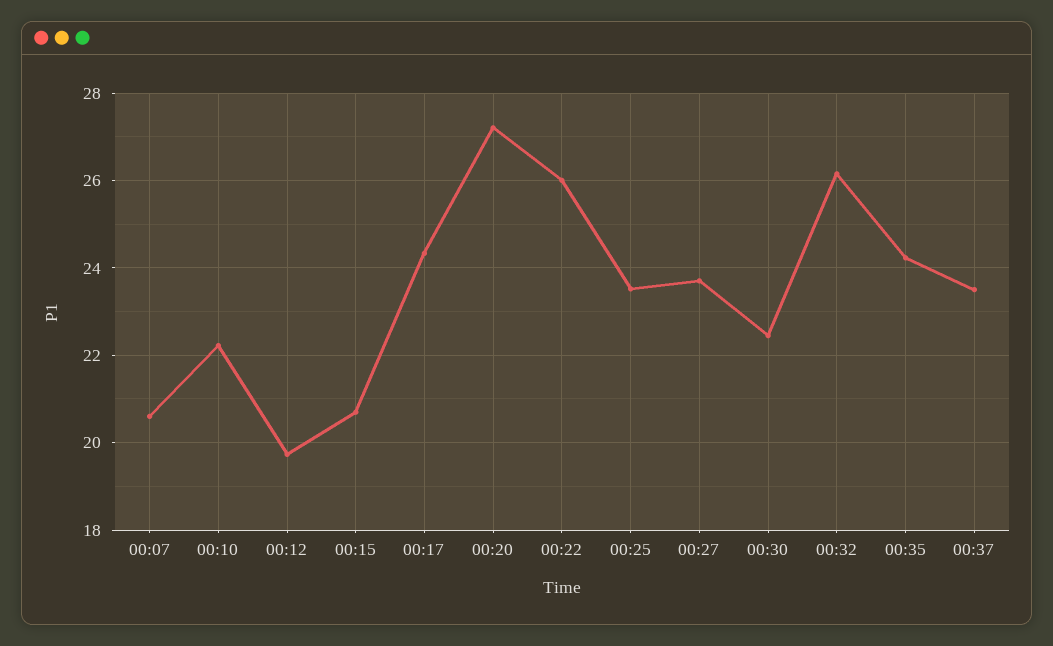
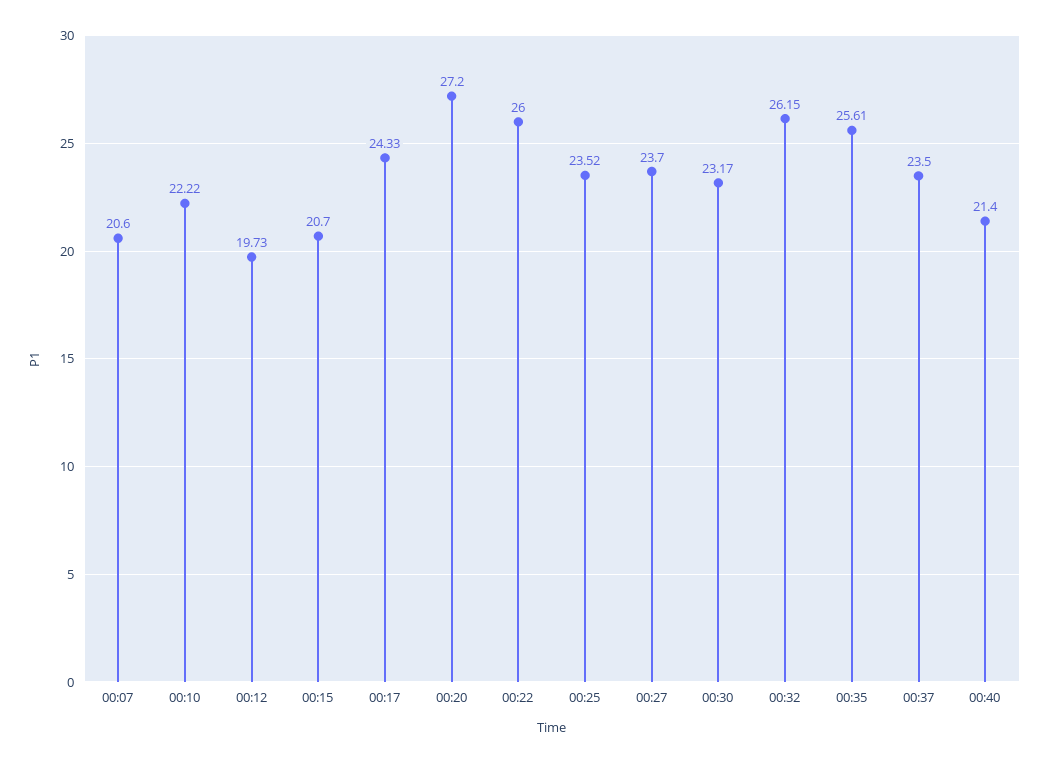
00:30: 22.4 -> 23.17
00:35: 24.2 -> 25.61
00:40: none -> 21.4

